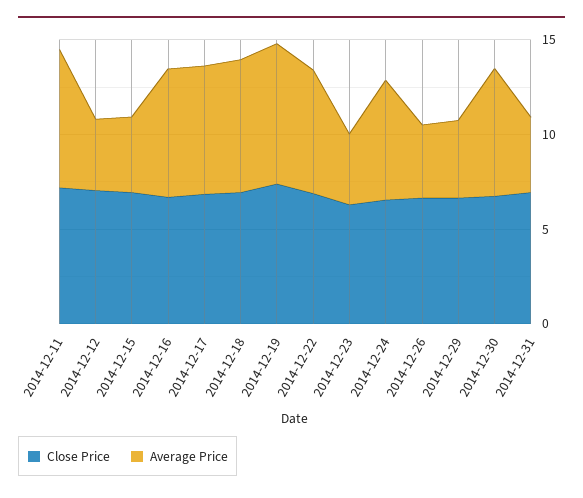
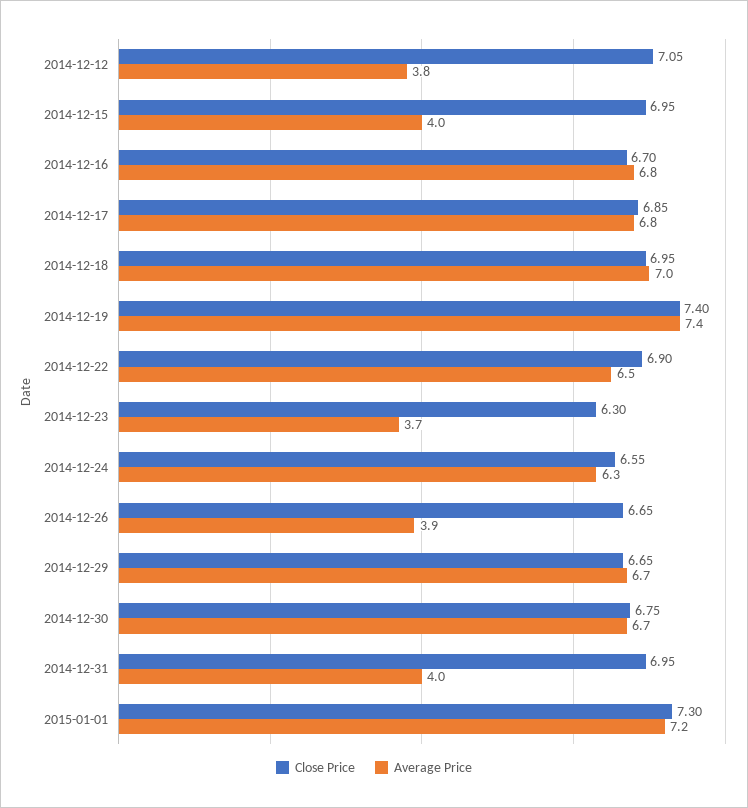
Close Price, 2014-12-11: 7 -> none
Average Price, 2014-12-11: 7 -> none
Average Price, 2014-12-29: 4 -> 6.7
Close Price, 2015-01-01: none -> 7.3
Average Price, 2015-01-01: none -> 7.2

